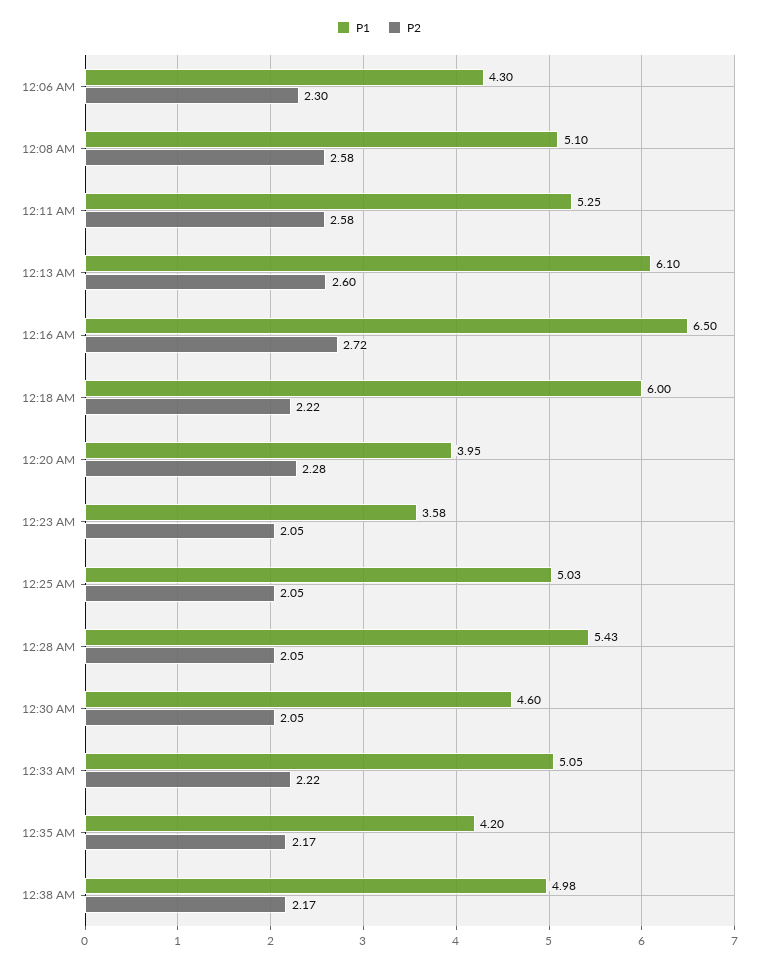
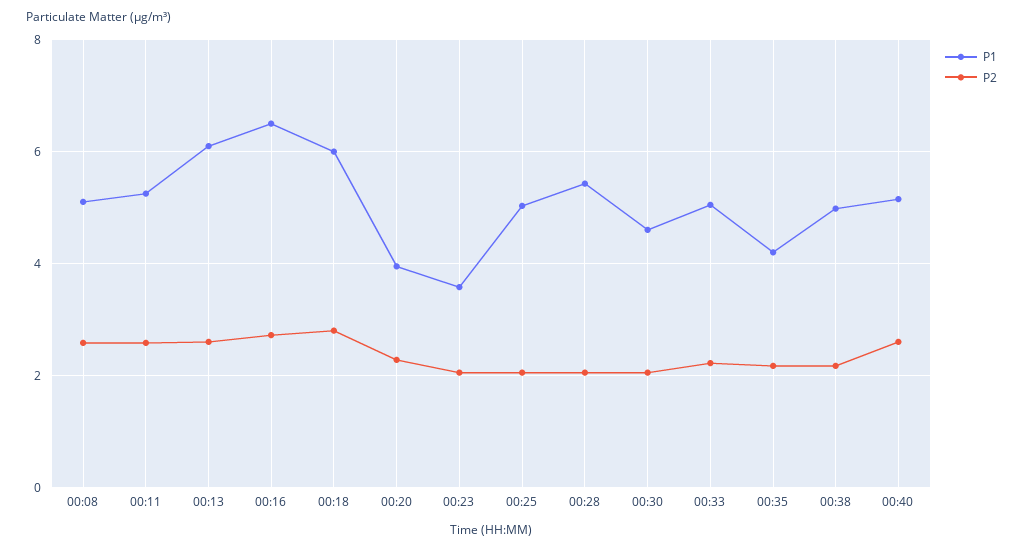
P1, 12:06 AM: 4.3 -> none
P2, 12:06 AM: 2.3 -> none
P2, 12:18 AM: 2.22 -> 2.8
P1, 00:40: none -> 5.2
P2, 00:40: none -> 2.6

